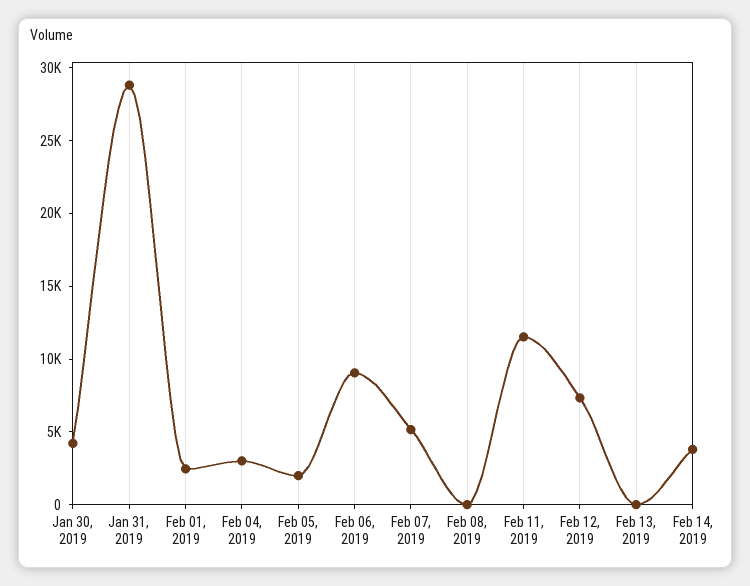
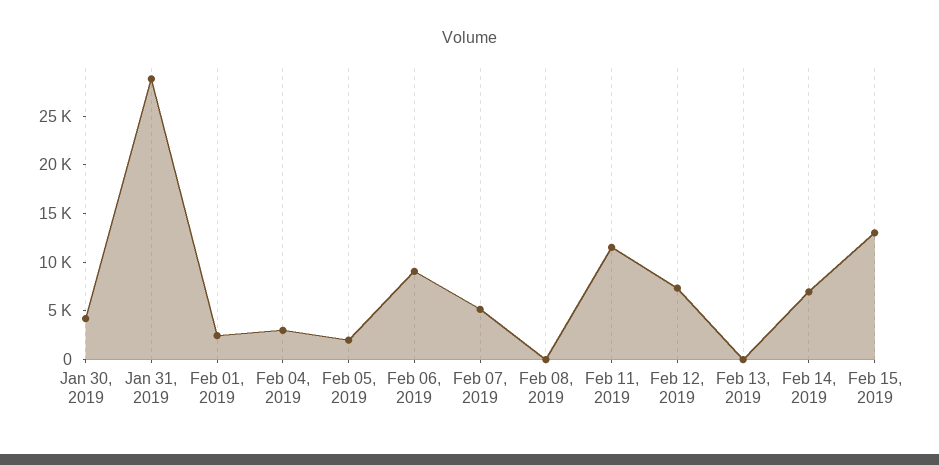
Feb 14, 2019: 4000 -> 7000
Feb 15, 2019: none -> 13000

